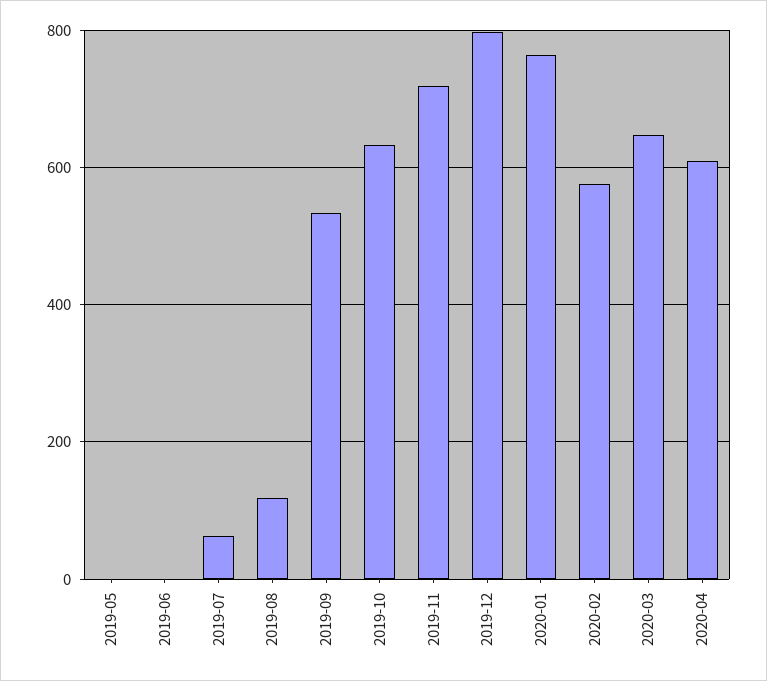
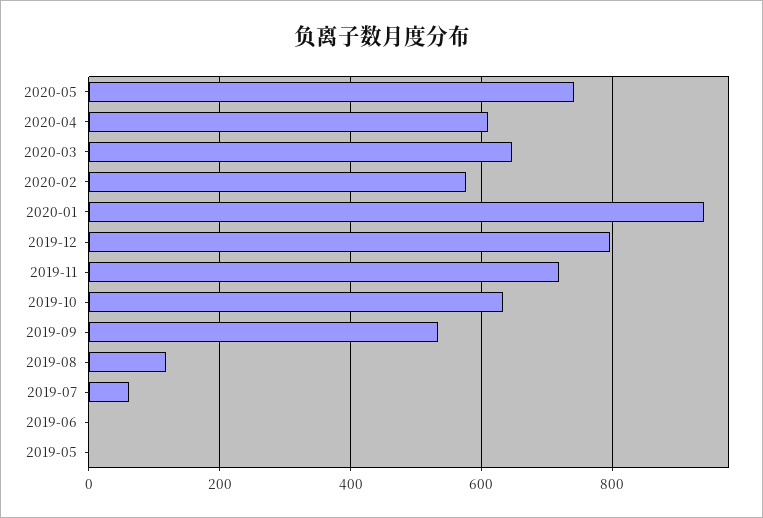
2020-01: 760 -> 940
2020-05: none -> 740

